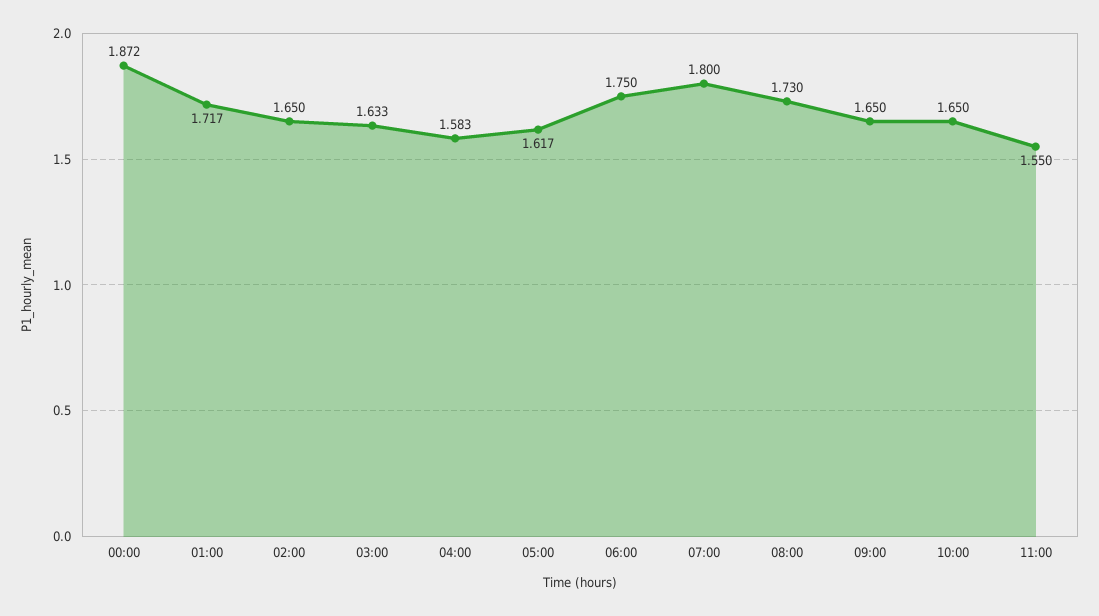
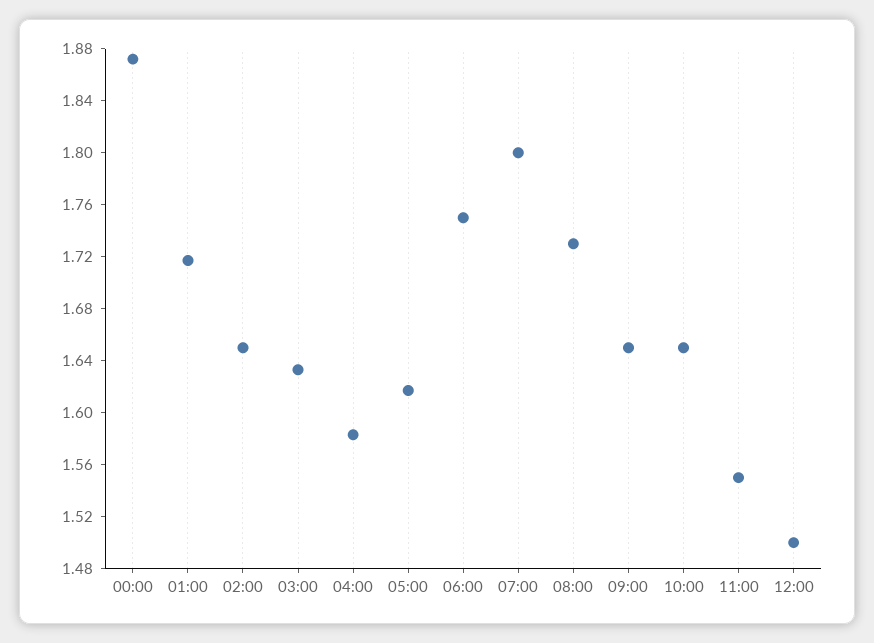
12:00: none -> 1.5

